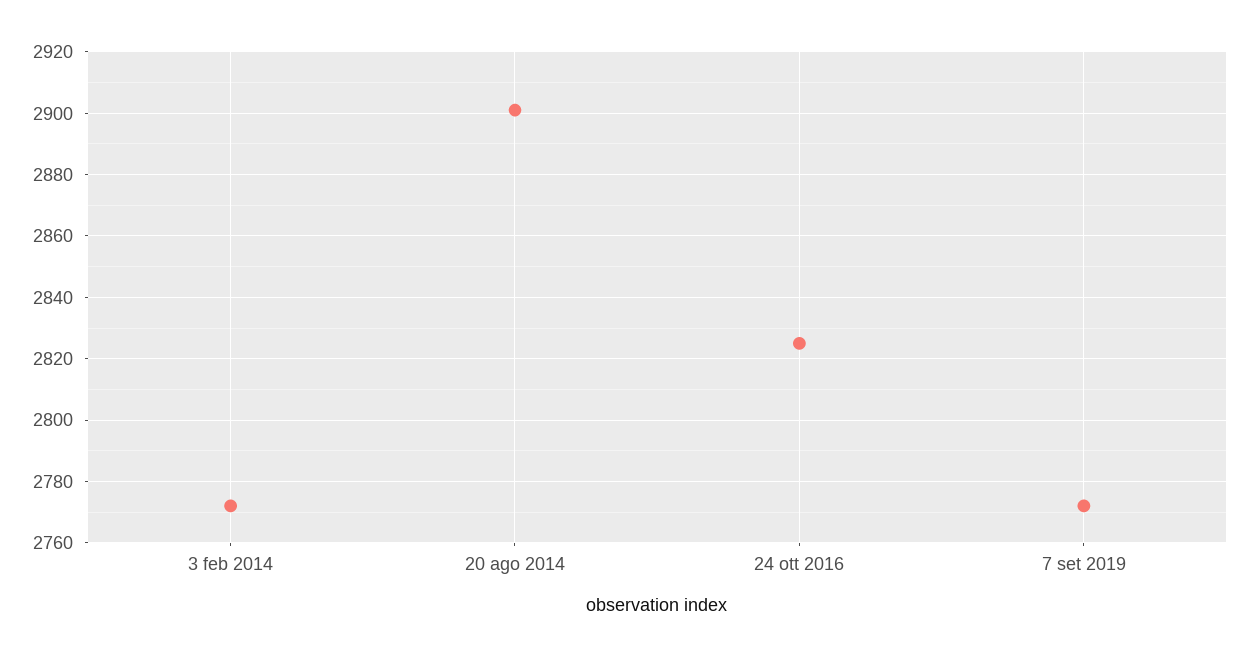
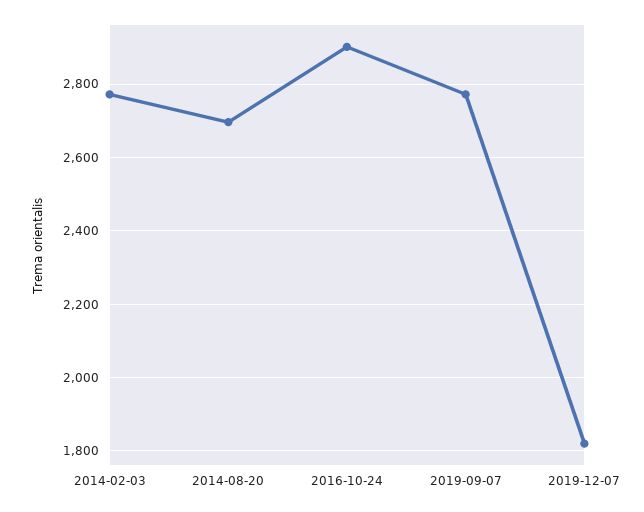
20 ago 2014: 2900 -> 2700
24 ott 2016: 2825 -> 2900
2019-12-07: none -> 1820

